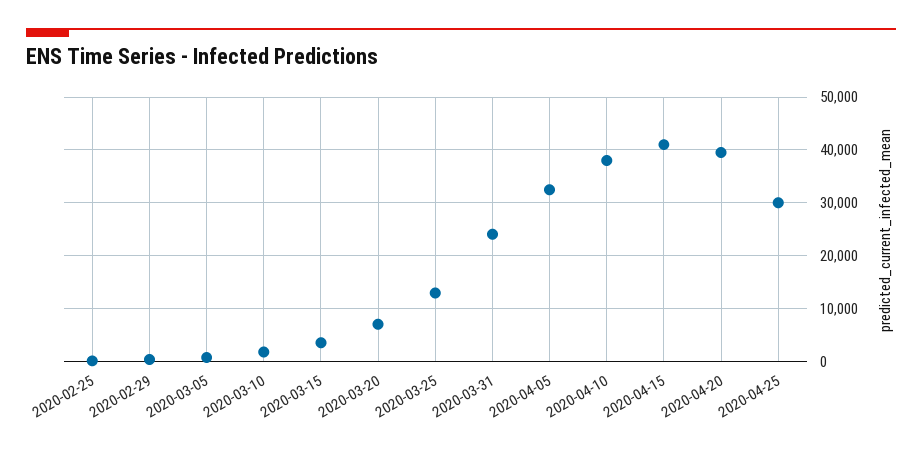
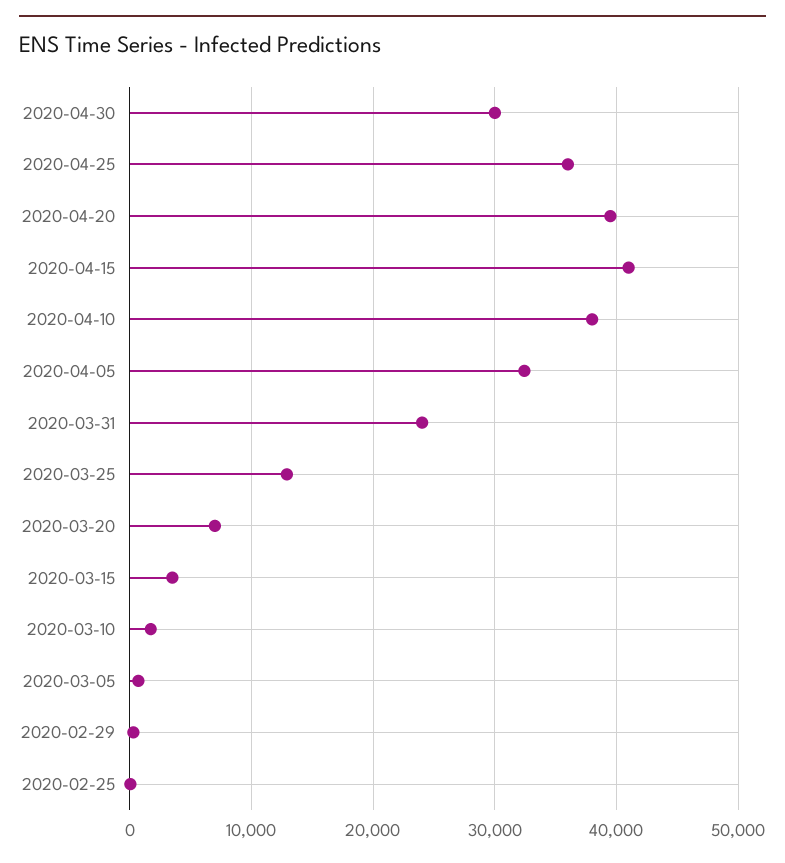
2020-04-25: 30000 -> 36000
2020-04-30: none -> 30000

